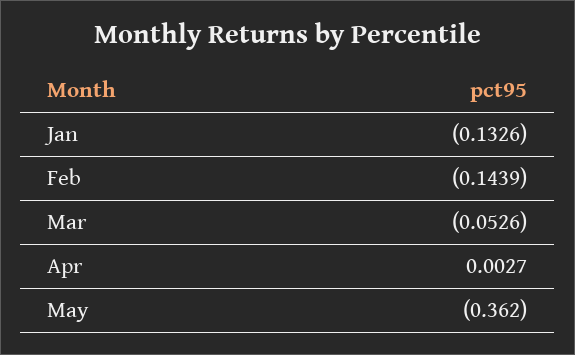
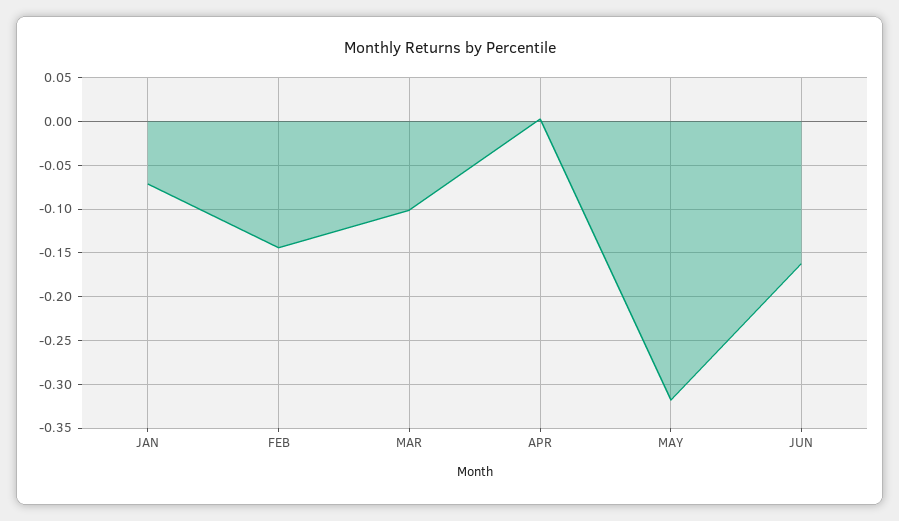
Jan: -0.1326 -> -0.07
Mar: -0.0526 -> -0.1
May: -0.362 -> -0.32
JUN: none -> -0.16

